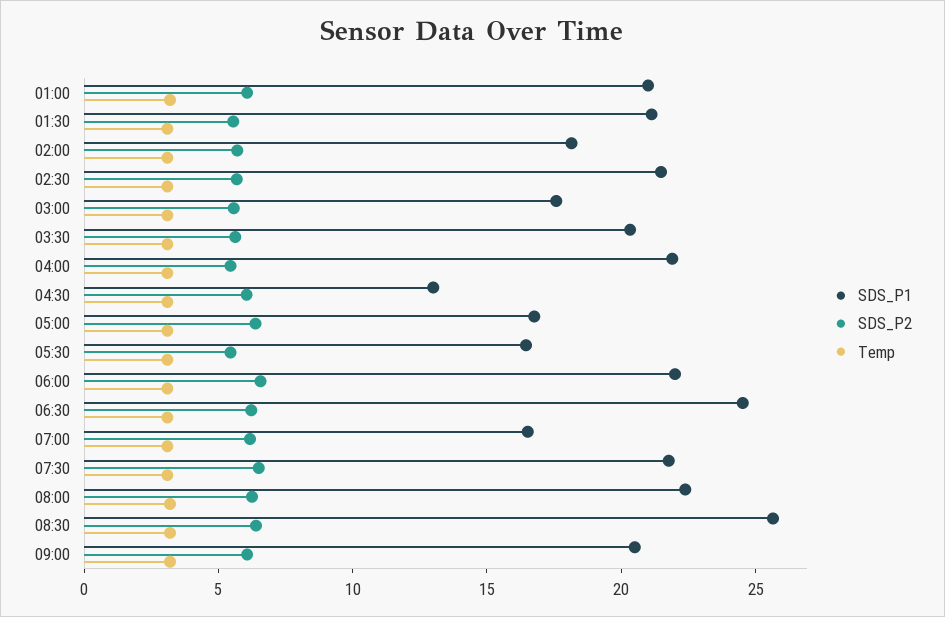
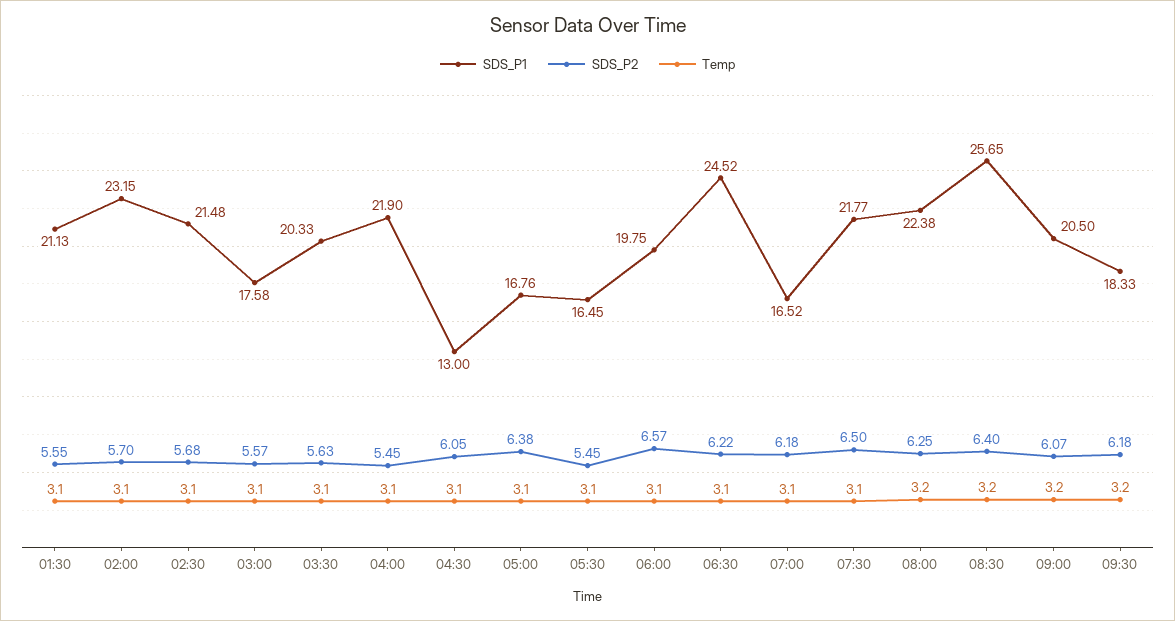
SDS_P1, 01:00: 21 -> none
SDS_P2, 01:00: 6 -> none
Temp, 01:00: 3 -> none
SDS_P1, 02:00: 18 -> 23.15
SDS_P1, 06:00: 22 -> 19.75
SDS_P1, 09:30: none -> 18.33
SDS_P2, 09:30: none -> 6.18
Temp, 09:30: none -> 3.2

